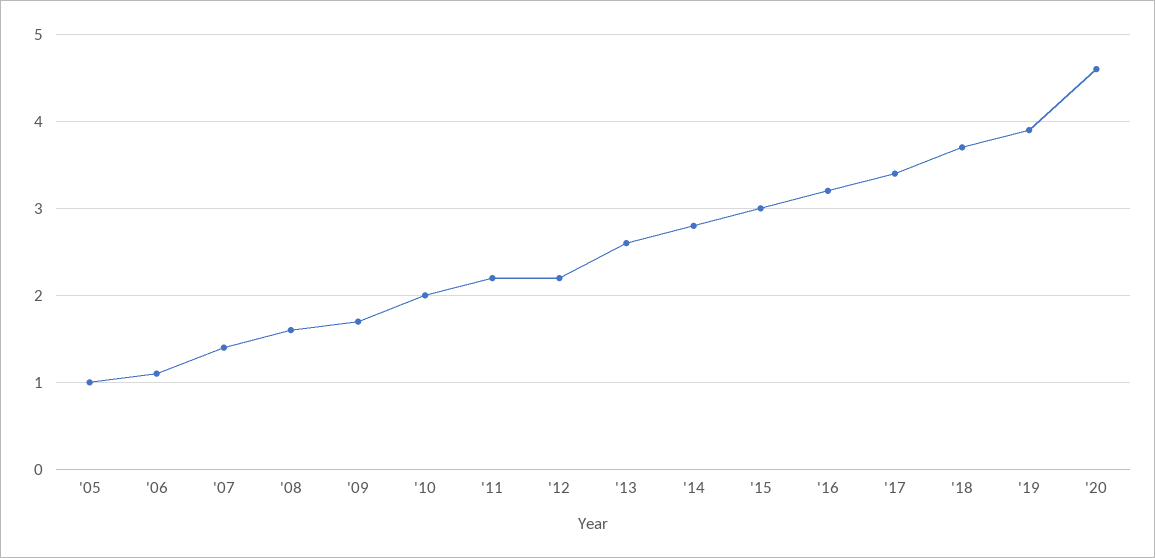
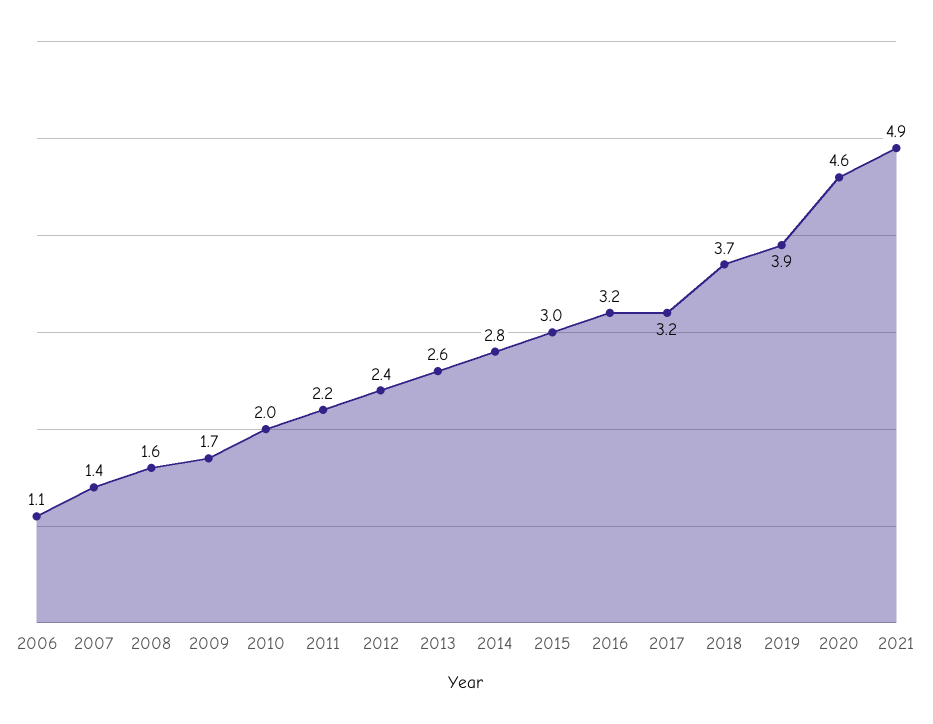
'05: 1 -> none
'12: 2.2 -> 2.4
'17: 3.4 -> 3.2
2021: none -> 4.9

